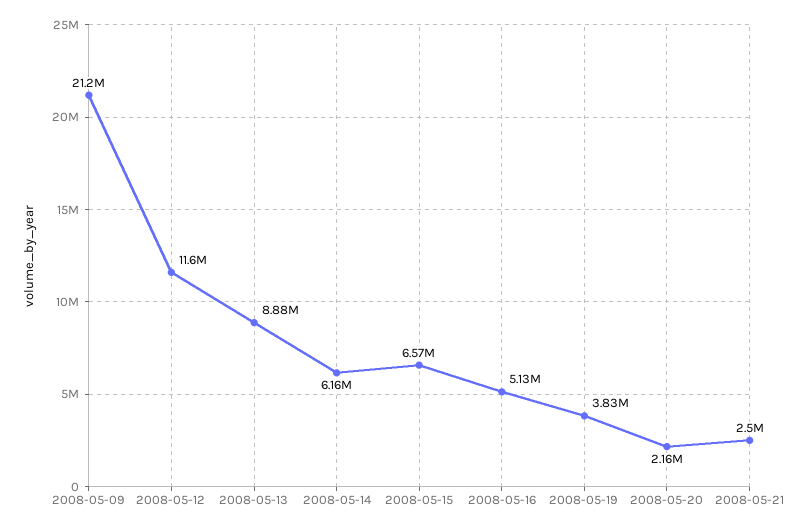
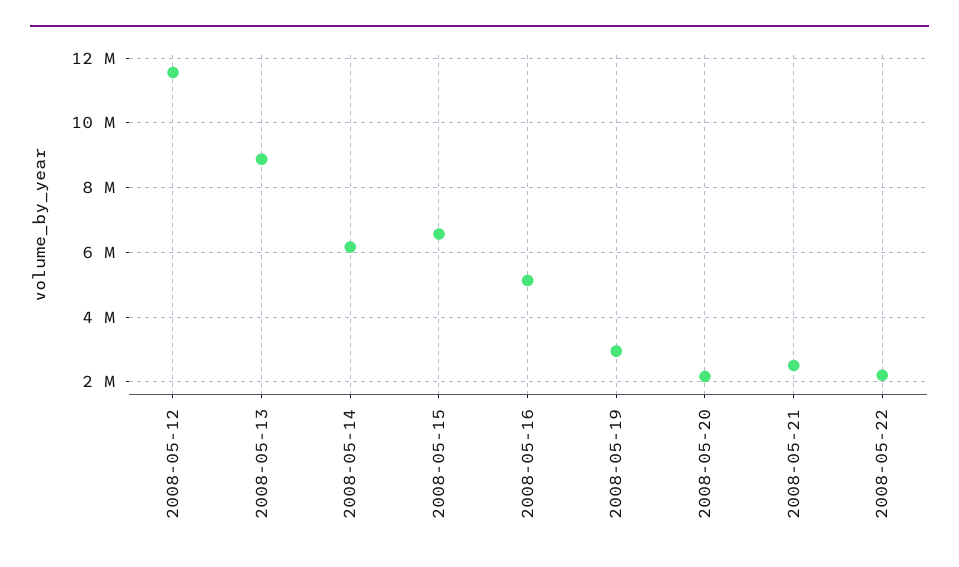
2008-05-09: 21200000 -> none
2008-05-19: 3830000 -> 3000000
2008-05-22: none -> 2200000

